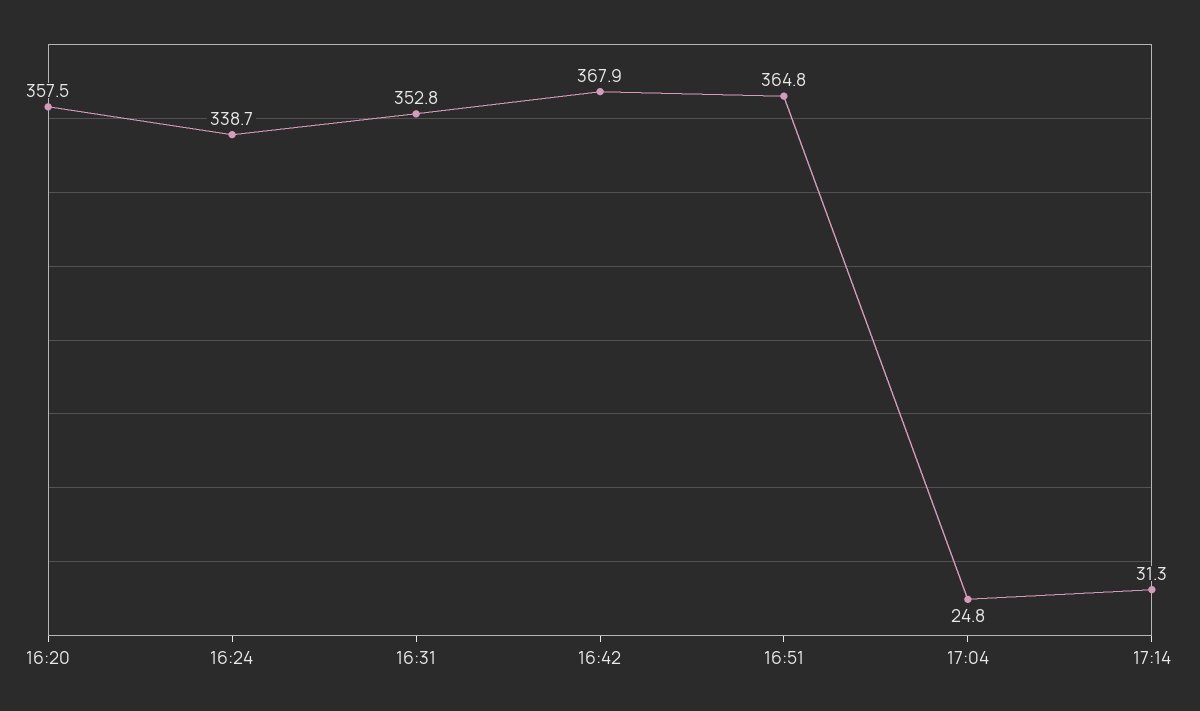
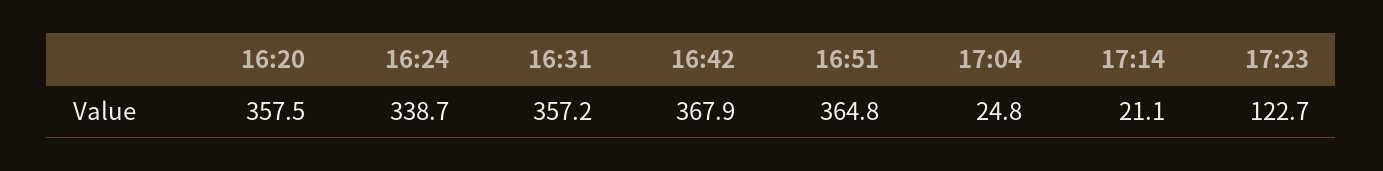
16:31: 352.8 -> 357.2
17:14: 31.3 -> 21.1
17:23: none -> 122.7

